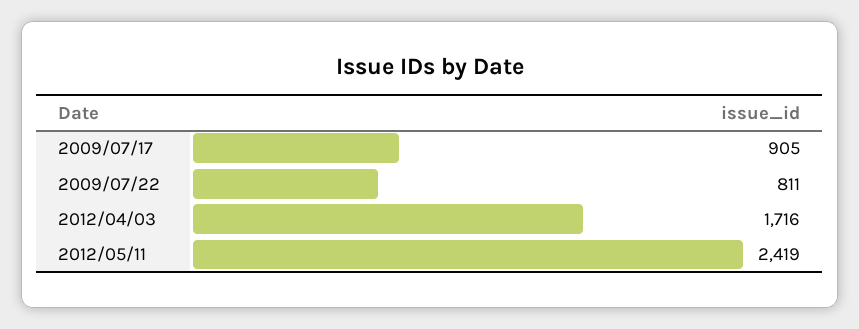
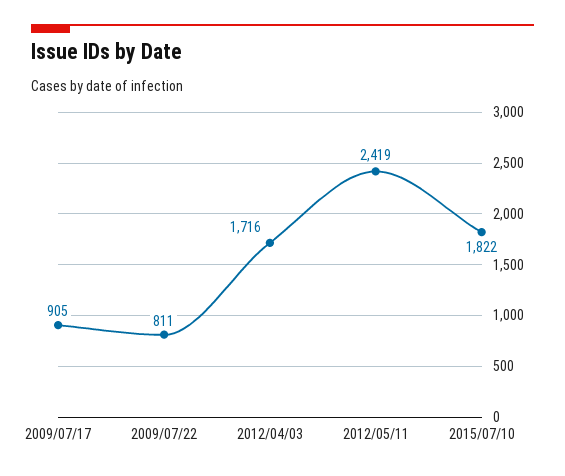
2015/07/10: none -> 1822

